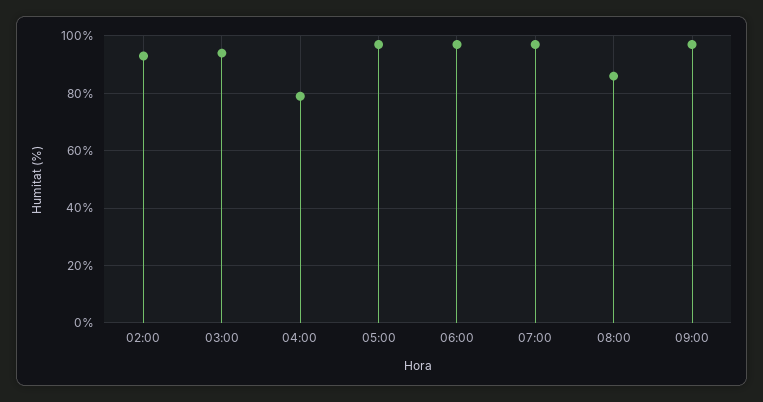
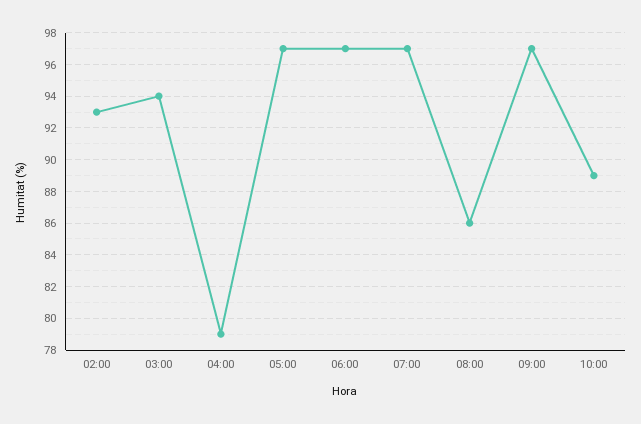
10:00: none -> 89

